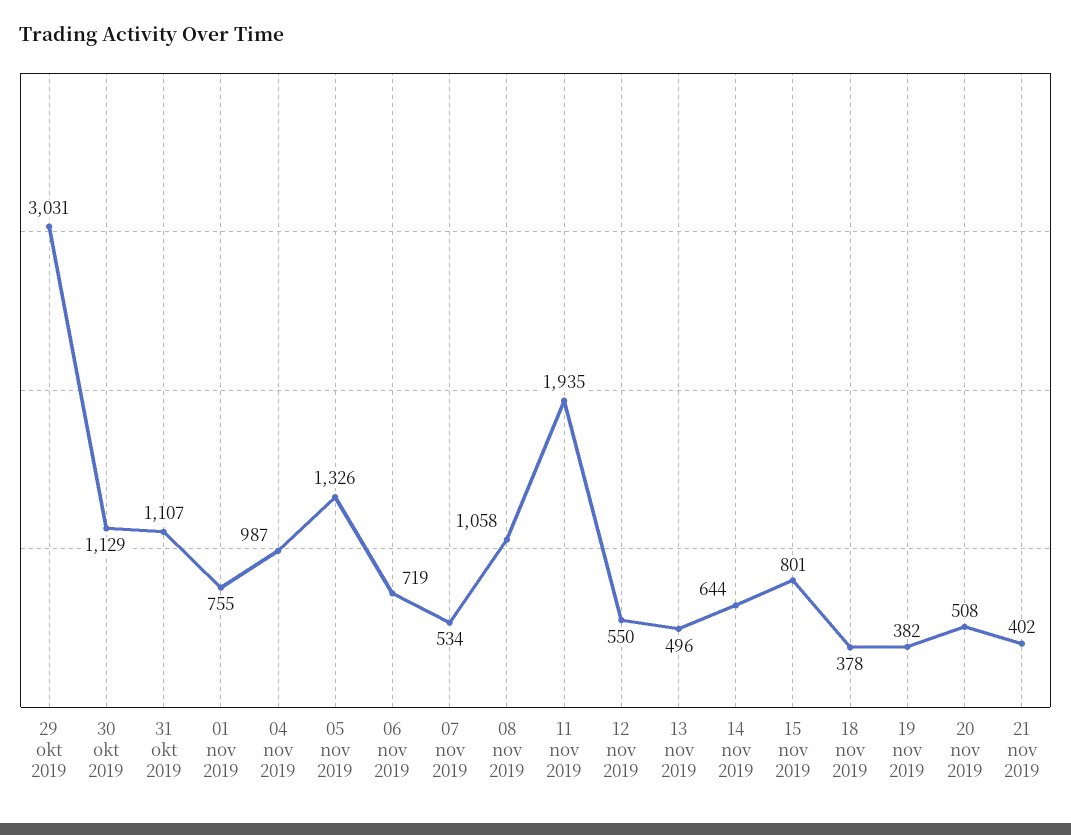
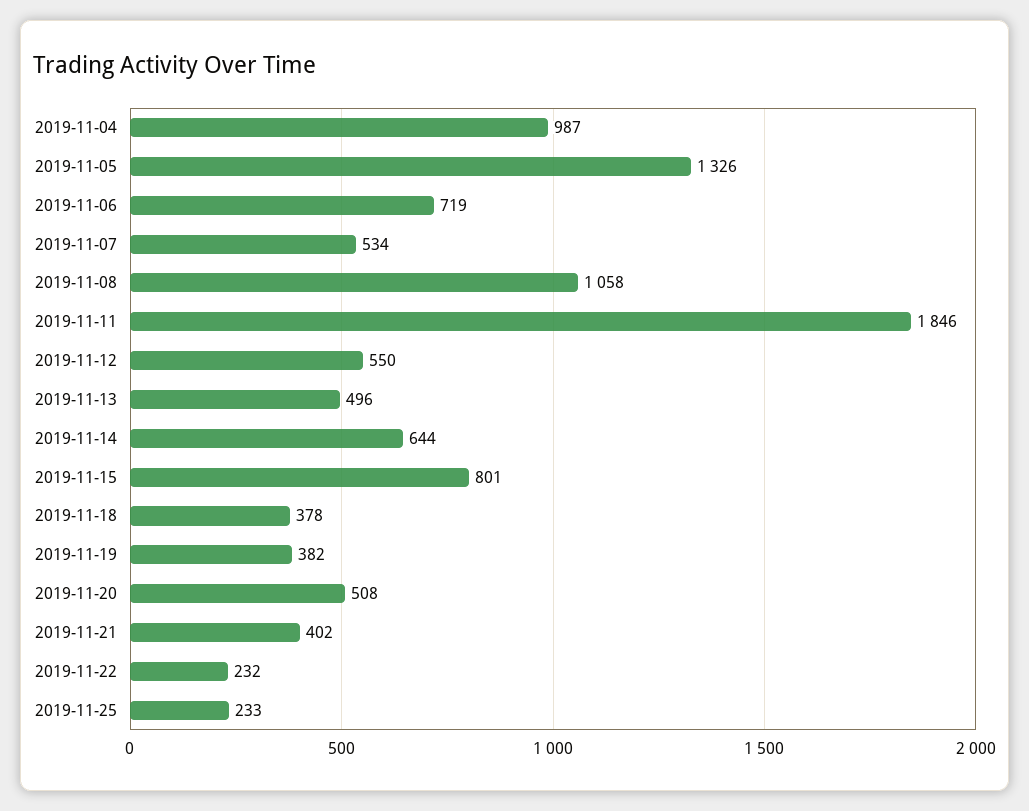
29 okt 2019: 3031 -> none
30 okt 2019: 1129 -> none
31 okt 2019: 1107 -> none
01 nov 2019: 755 -> none
11 nov 2019: 1935 -> 1846
2019-11-22: none -> 232
2019-11-25: none -> 233

